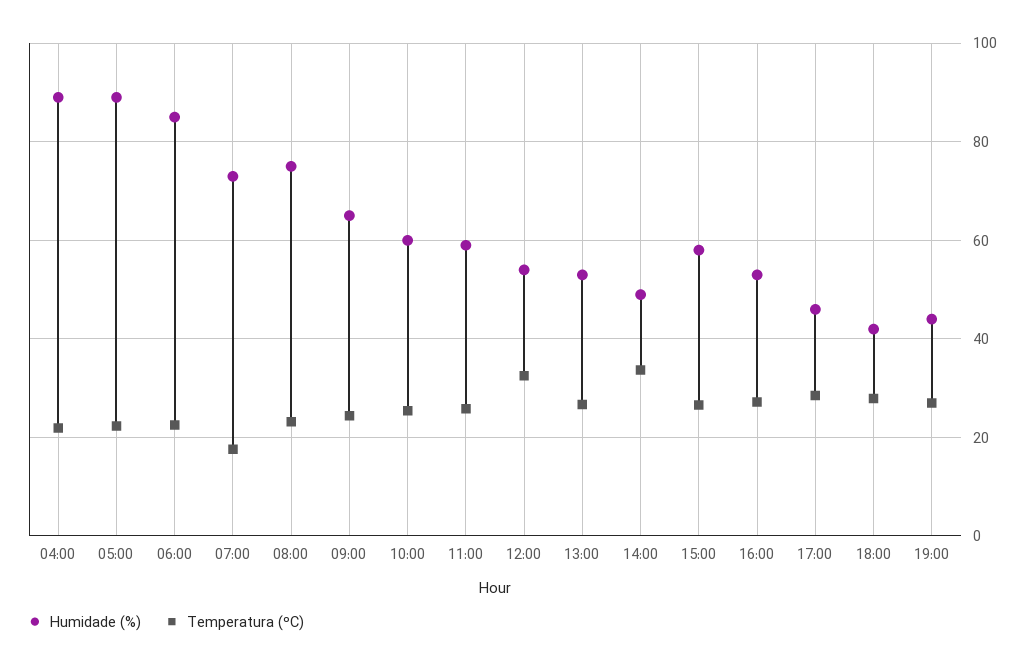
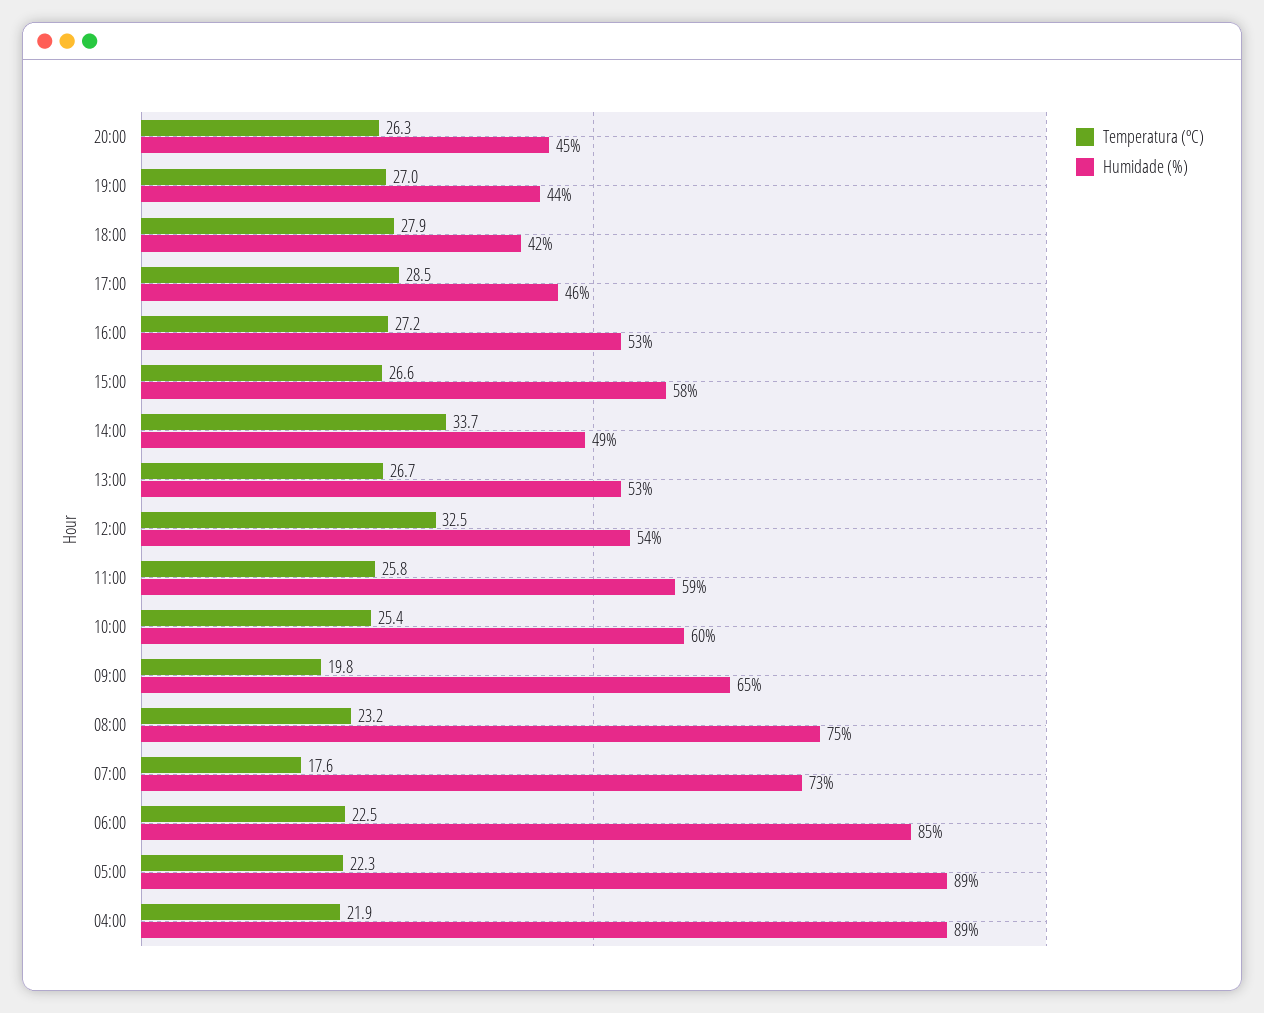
Temperatura (ºC), 09:00: 24 -> 19.8
Temperatura (ºC), 20:00: none -> 26.3
Humidade (%), 20:00: none -> 45

